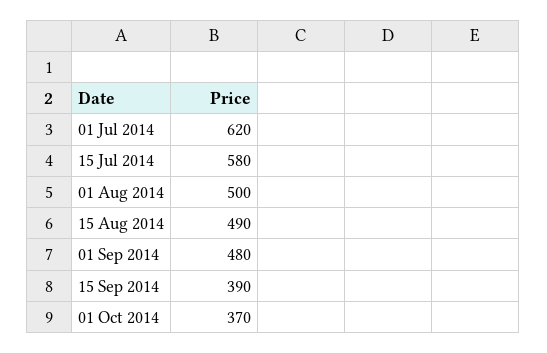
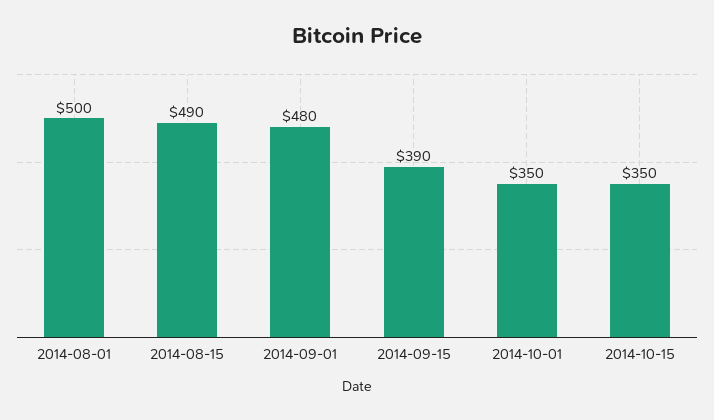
01 Jul 2014: 620 -> none
15 Jul 2014: 580 -> none
01 Oct 2014: 370 -> 350
2014-10-15: none -> 350

